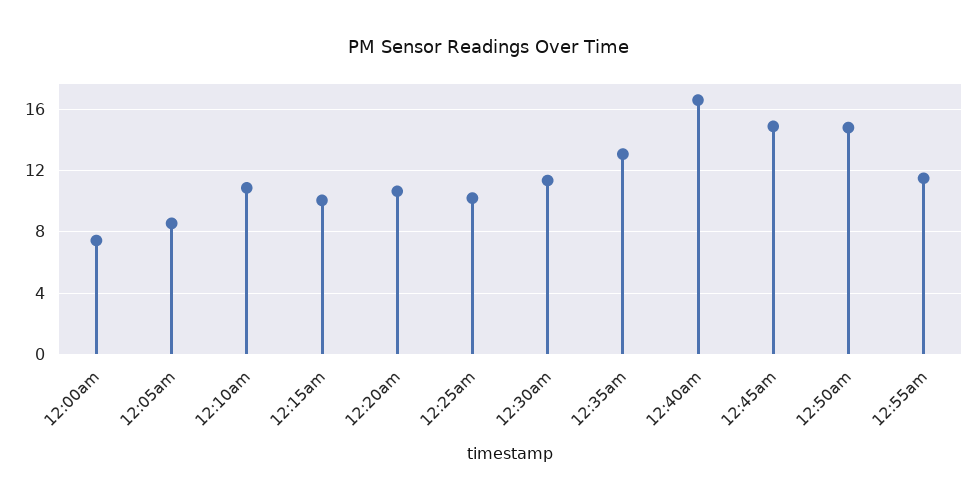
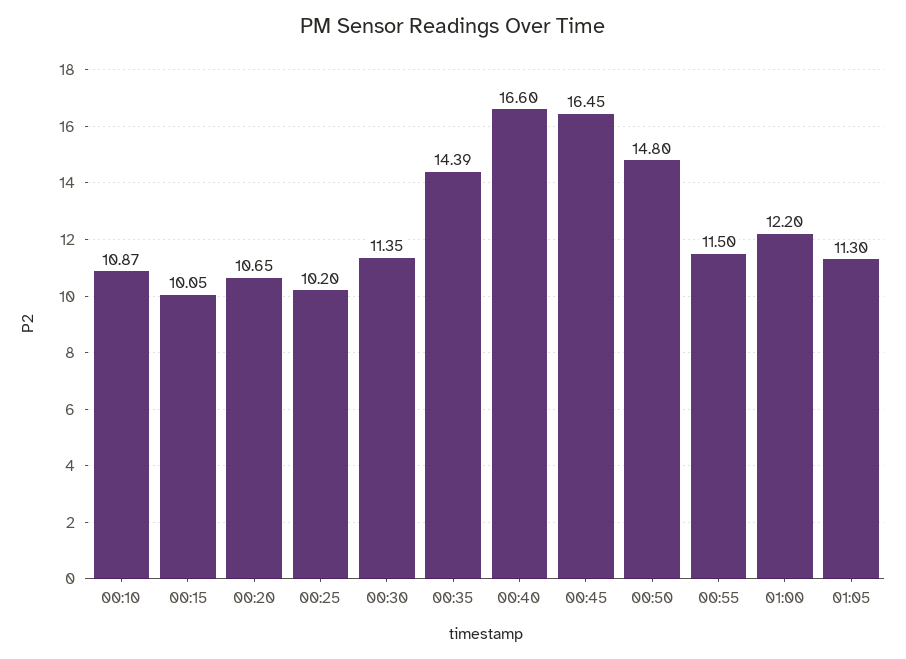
12:00am: 7.5 -> none
12:05am: 8.5 -> none
12:35am: 13 -> 14.39
12:45am: 15 -> 16.45
01:00: none -> 12.2
01:05: none -> 11.3

